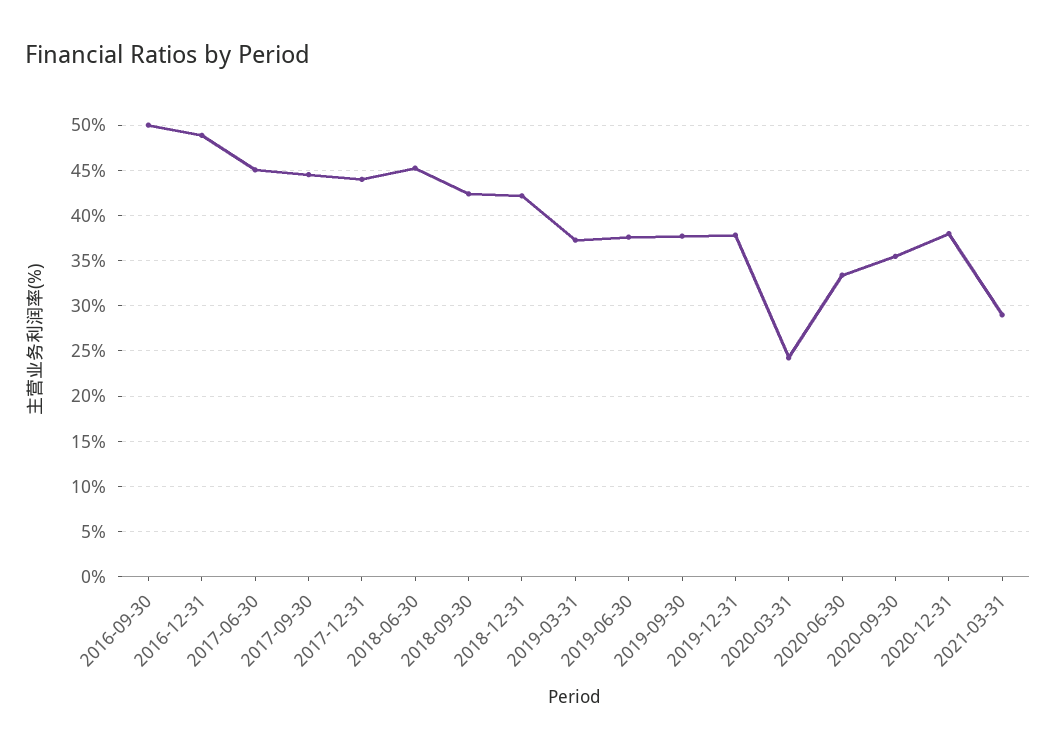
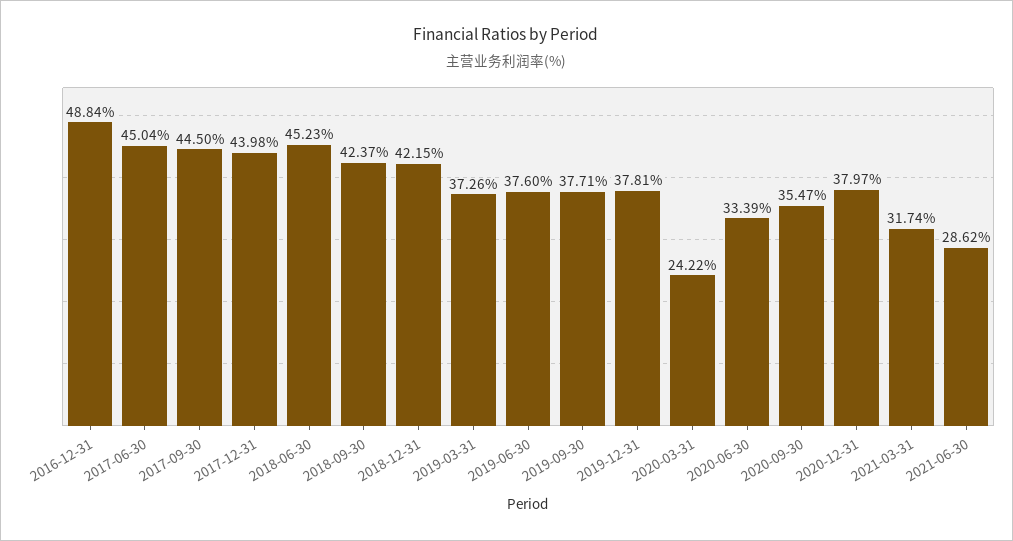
2016-09-30: 50 -> none
2021-03-31: 29 -> 31.74
2021-06-30: none -> 28.62

